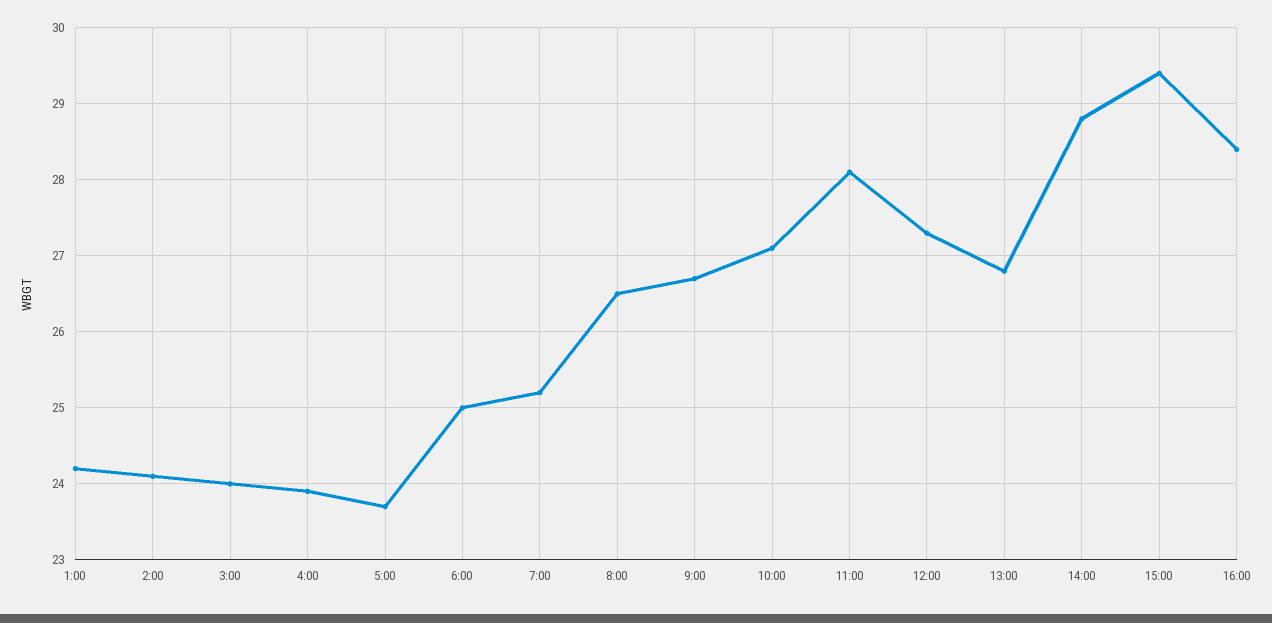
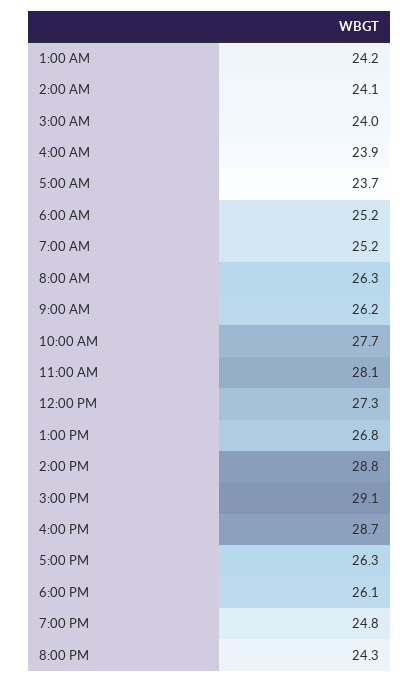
6:00: 25 -> 25.2
8:00: 26.5 -> 26.3
9:00: 26.7 -> 26.2
10:00: 27.1 -> 27.7
15:00: 29.4 -> 29.1
16:00: 28.4 -> 28.7
5:00 PM: none -> 26.3
6:00 PM: none -> 26.1
7:00 PM: none -> 24.8
8:00 PM: none -> 24.3

